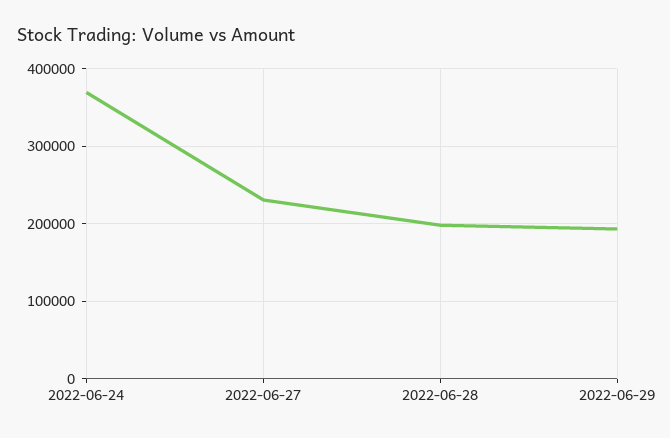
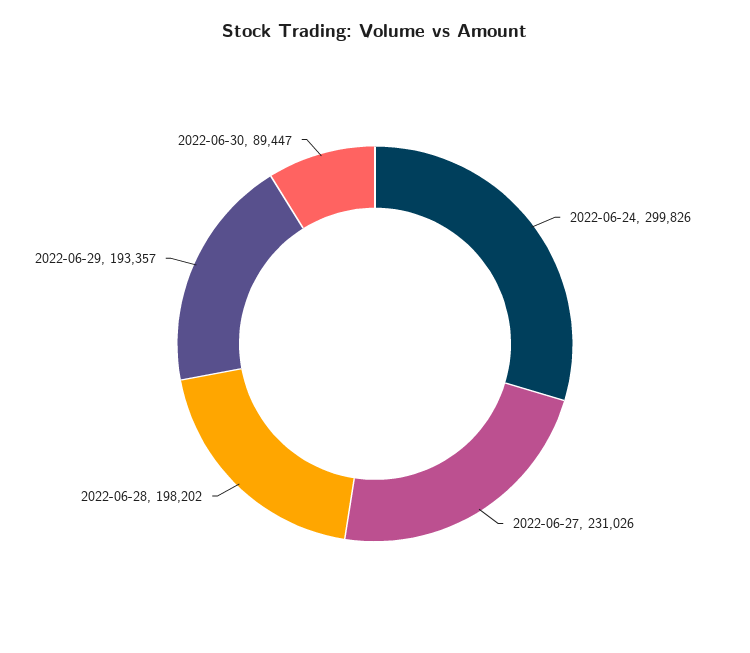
2022-06-24: 370000 -> 299826
2022-06-30: none -> 89447

